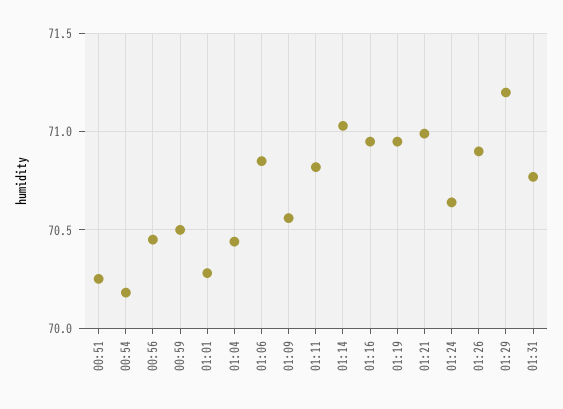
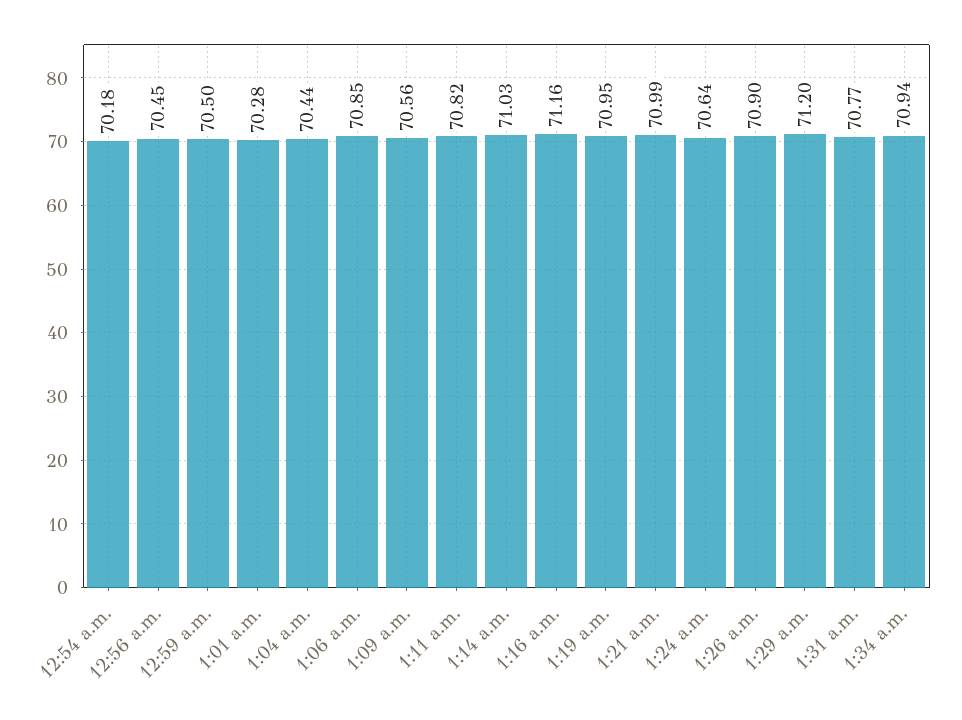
00:51: 70.25 -> none
01:16: 70.95 -> 71.16
1:34 a.m.: none -> 70.94

